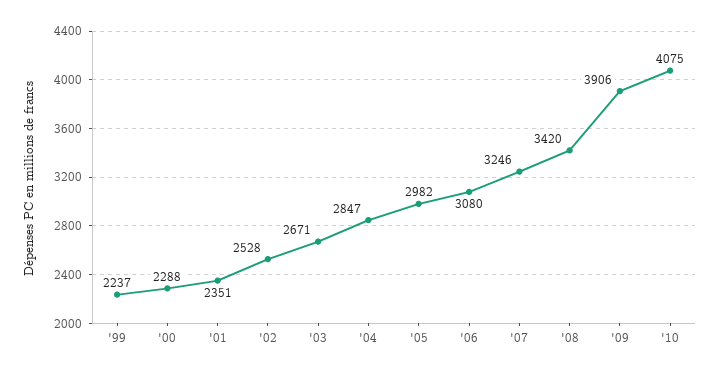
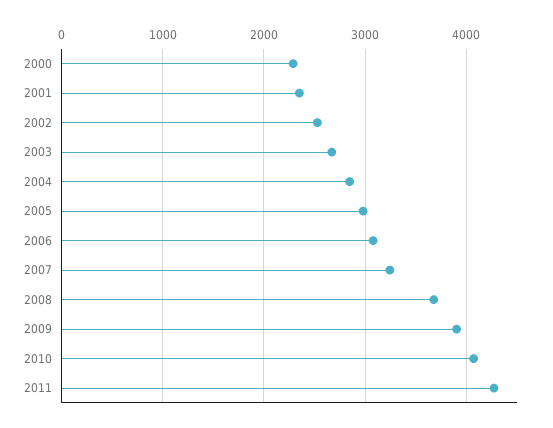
'99: 2237 -> none
'08: 3420 -> 3700
2011: none -> 4300

